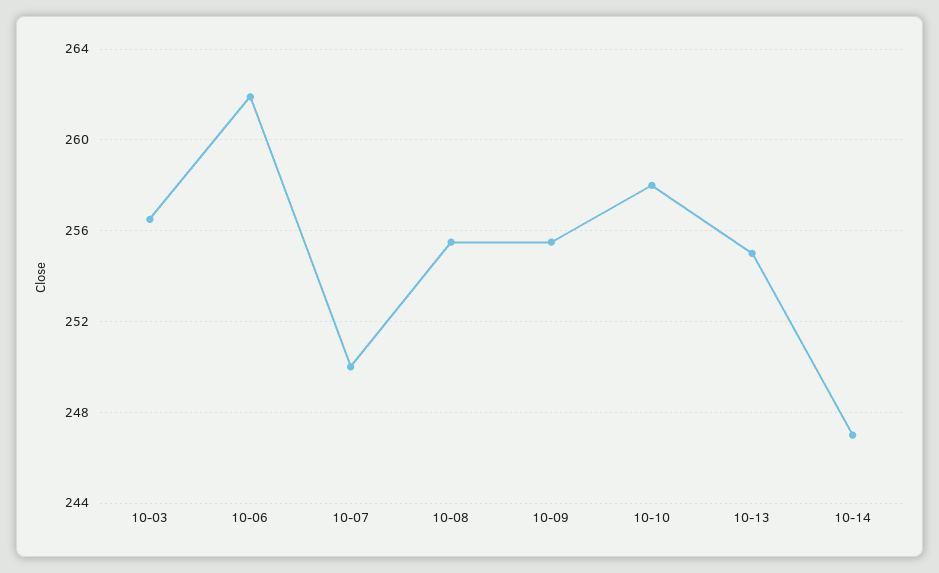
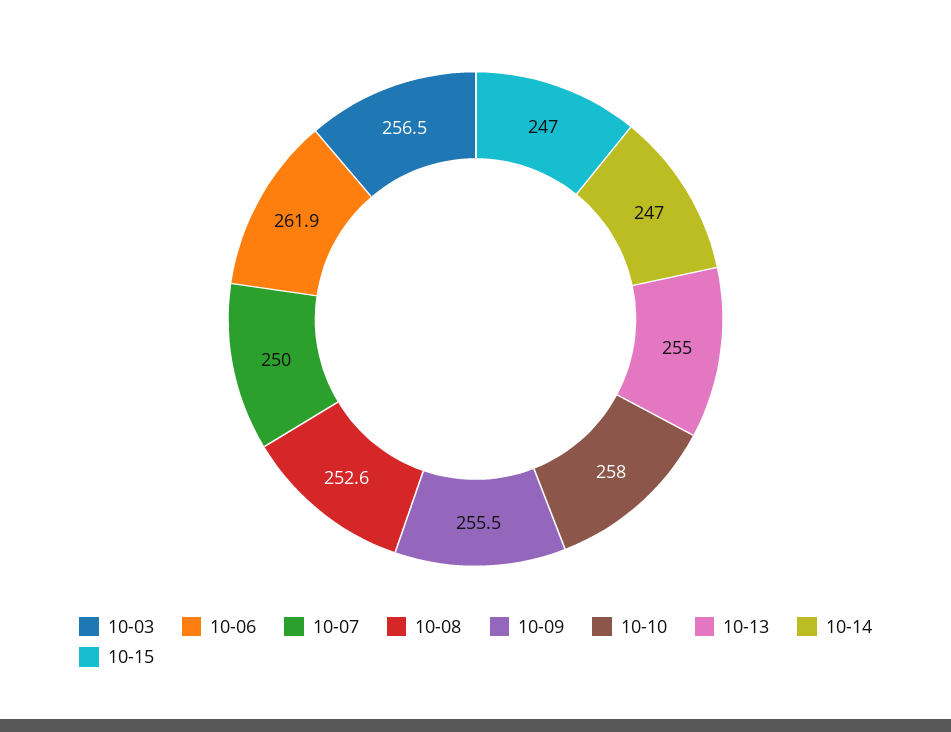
10-08: 255.5 -> 252.6
10-15: none -> 247

